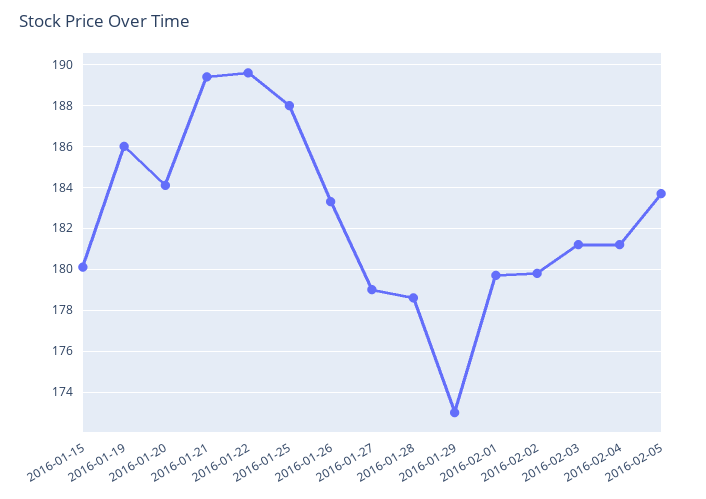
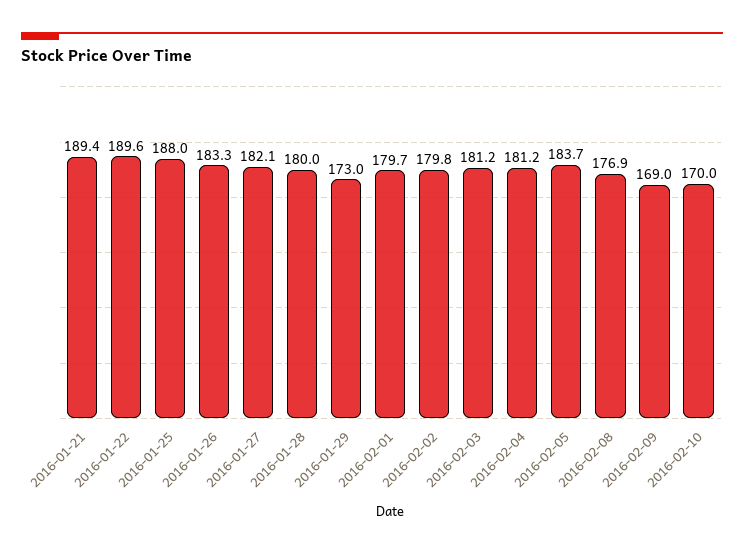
2016-01-15: 180 -> none
2016-01-19: 186 -> none
2016-01-20: 184 -> none
2016-01-27: 179 -> 182.1
2016-01-28: 178.5 -> 180
2016-02-08: none -> 176.9
2016-02-09: none -> 169
2016-02-10: none -> 170

